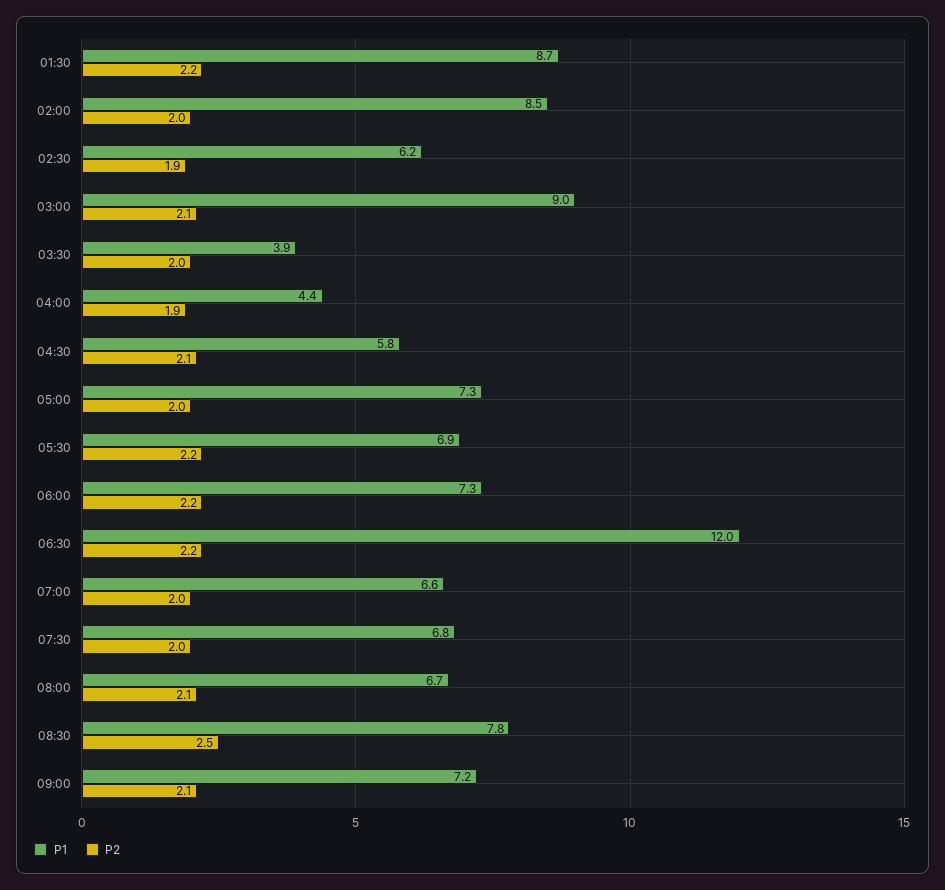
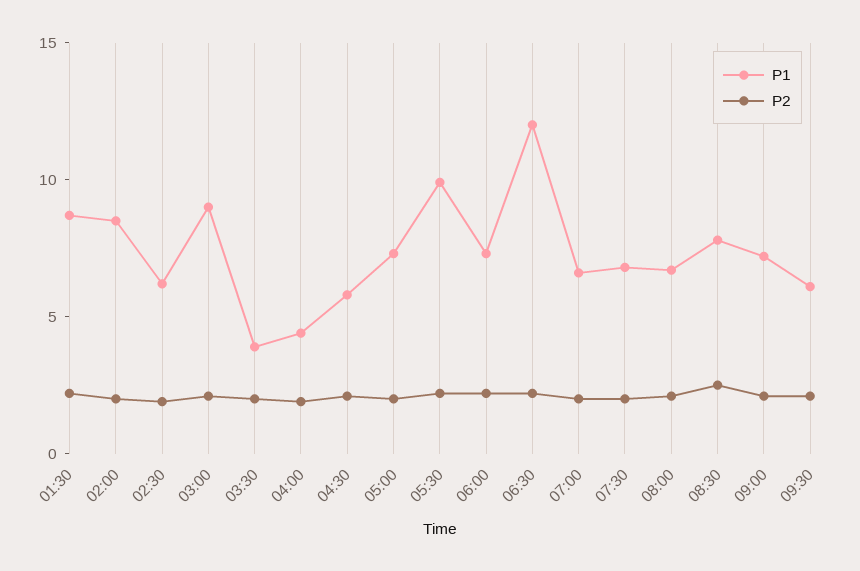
P1, 05:30: 6.9 -> 10
P1, 09:30: none -> 6
P2, 09:30: none -> 2

